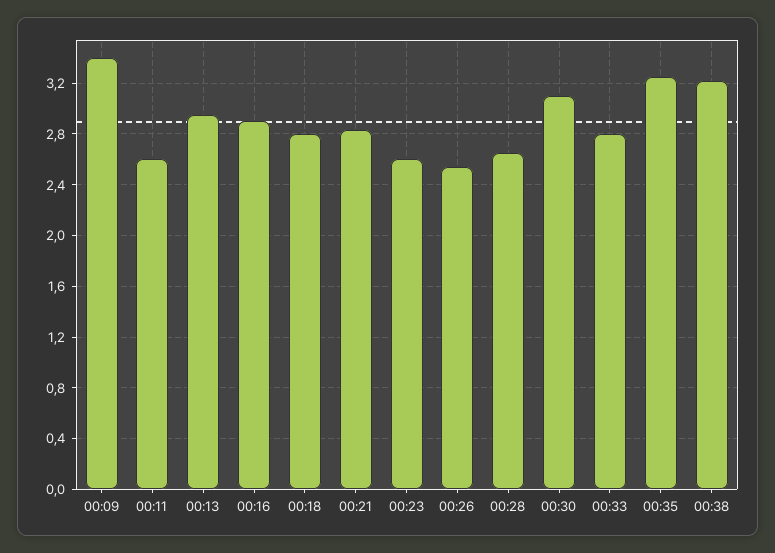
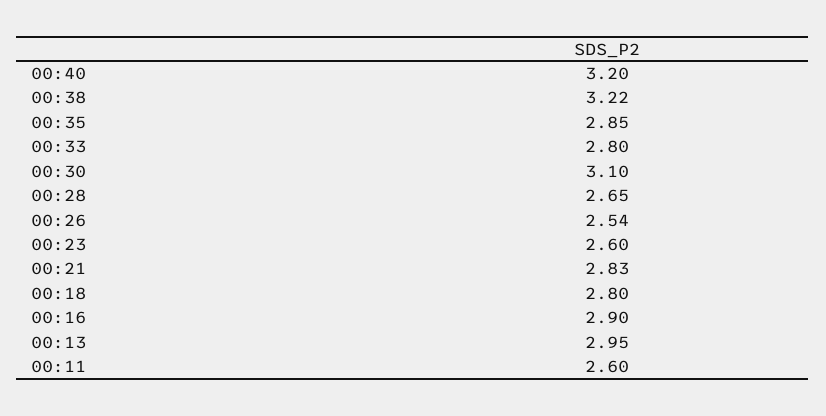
00:09: 3.4 -> none
00:35: 3.25 -> 2.85
00:40: none -> 3.2

